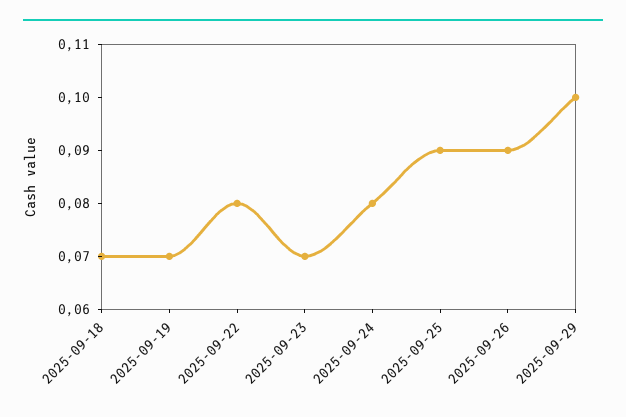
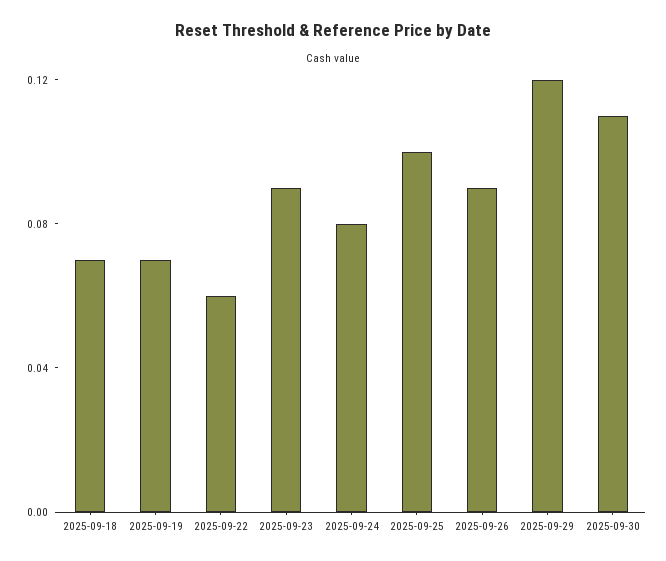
2025-09-22: 0.08 -> 0.06
2025-09-23: 0.07 -> 0.09
2025-09-25: 0.09 -> 0.1
2025-09-29: 0.1 -> 0.12
2025-09-30: none -> 0.11

